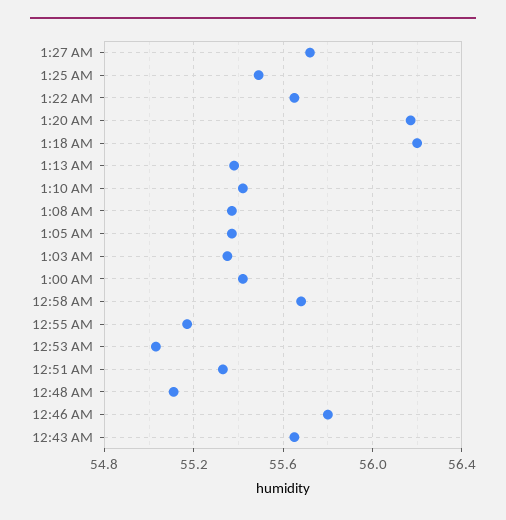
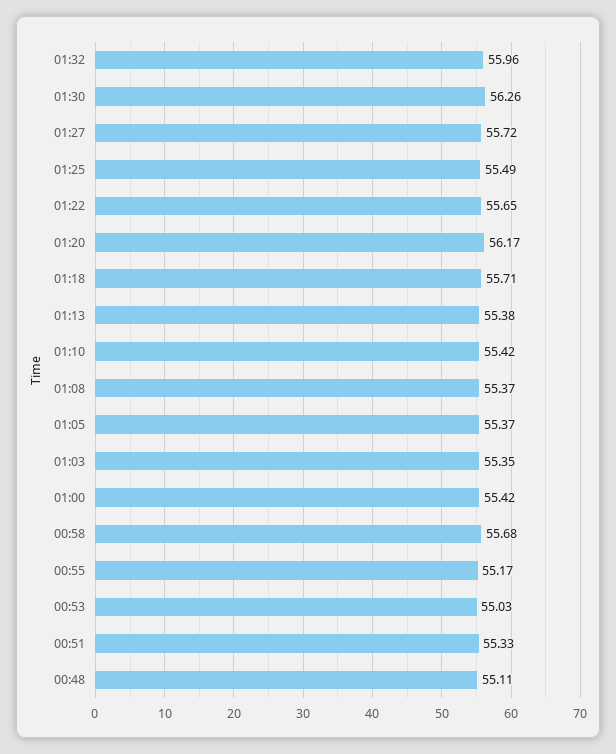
1:18 AM: 56.2 -> 55.71
12:46 AM: 55.8 -> none
12:43 AM: 55.65 -> none
01:32: none -> 55.96
01:30: none -> 56.26

